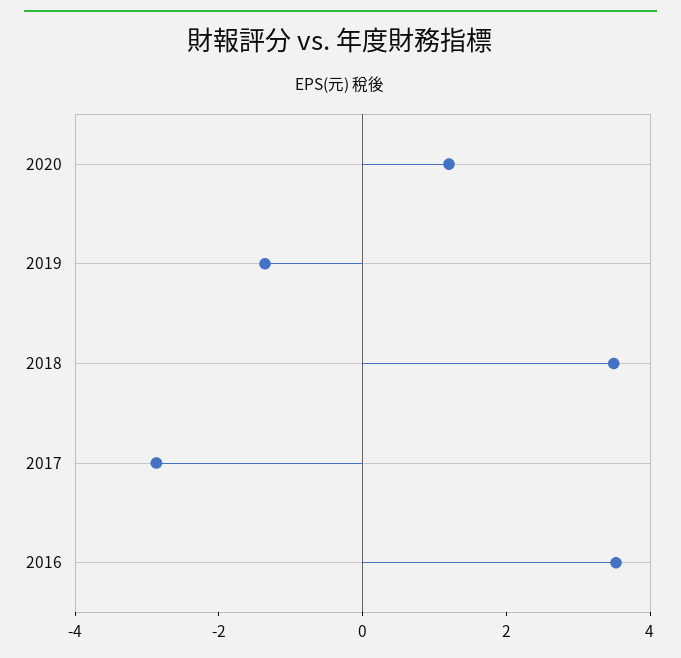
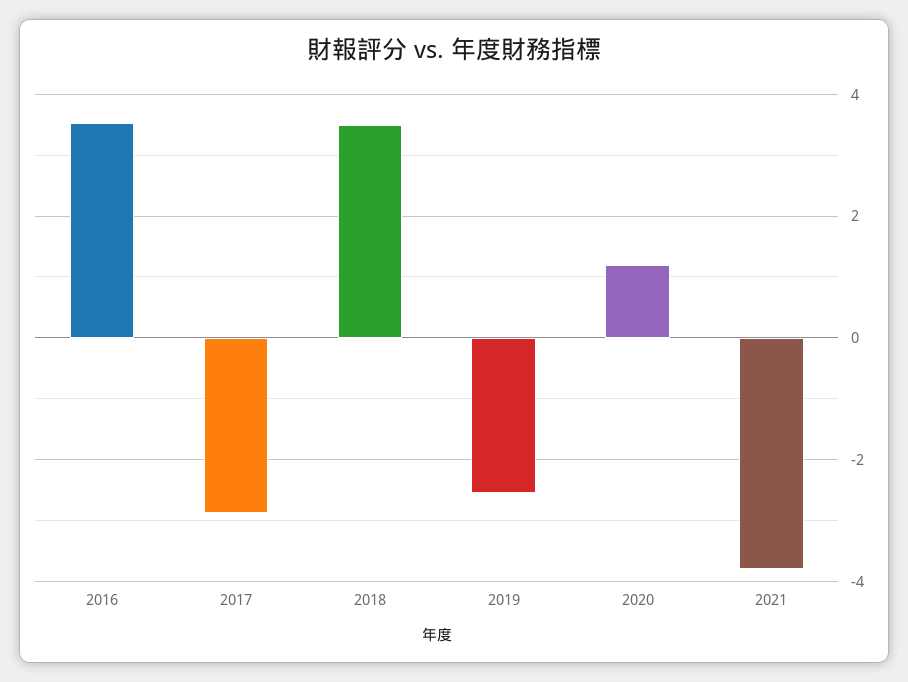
2019: -1.5 -> -2.6
2021: none -> -3.8

